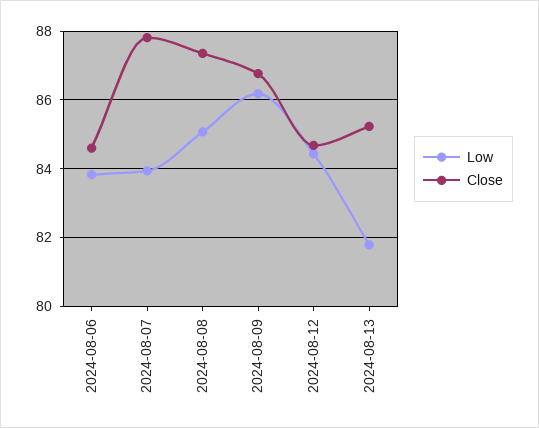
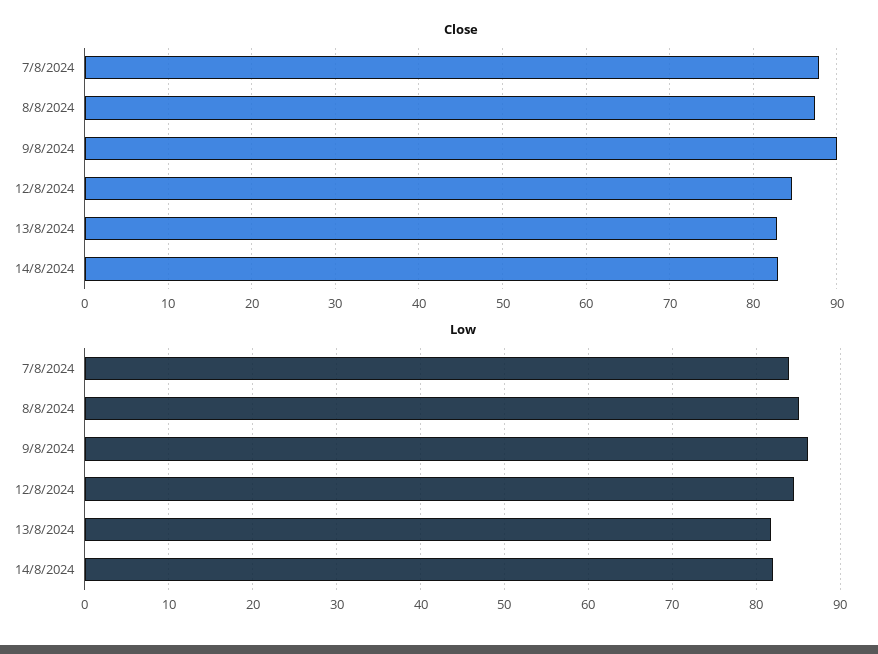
Low, 2024-08-06: 83.8 -> none
Close, 2024-08-06: 84.6 -> none
Close, 2024-08-09: 86.8 -> 90
Close, 2024-08-13: 85.2 -> 83
Close, 14/8/2024: none -> 83
Low, 14/8/2024: none -> 82

